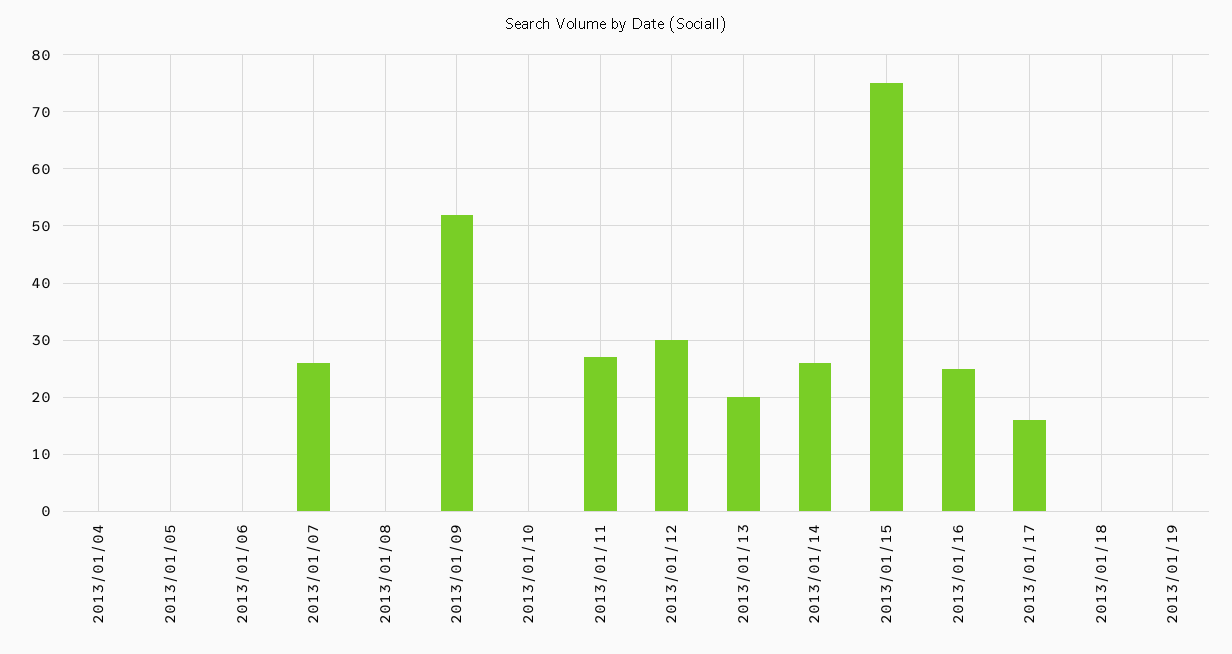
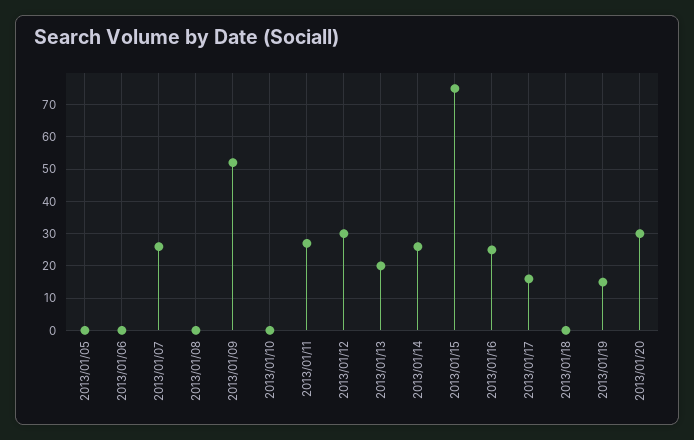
2013/01/04: 0 -> none
2013/01/19: 0 -> 15
2013/01/20: none -> 30

